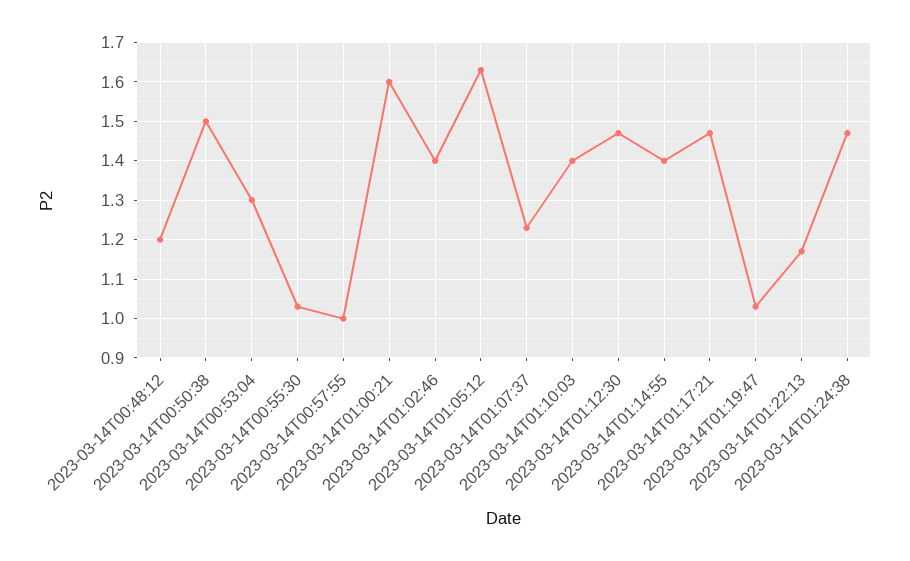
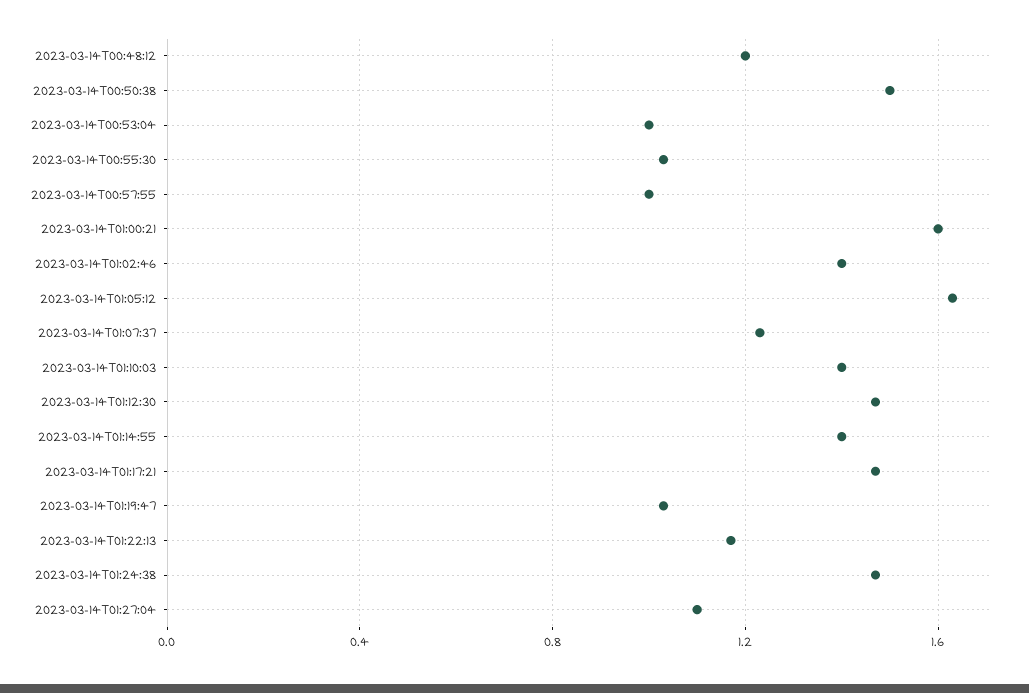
2023-03-14T00:53:04: 1.3 -> 1
2023-03-14T01:27:04: none -> 1.1

